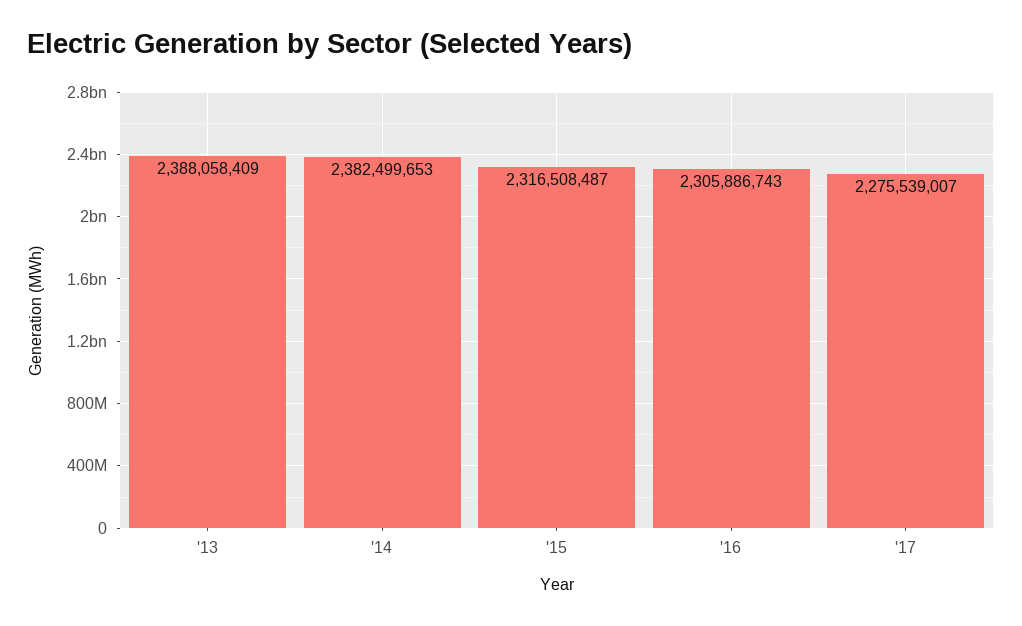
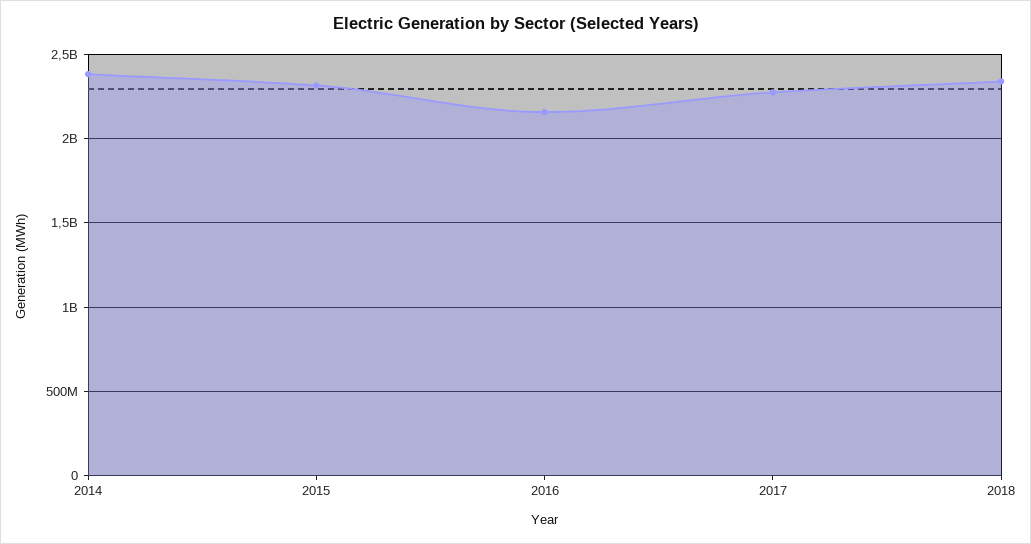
'13: 2388058409 -> none
'16: 2305886743 -> 2150000000
2018: none -> 2350000000

